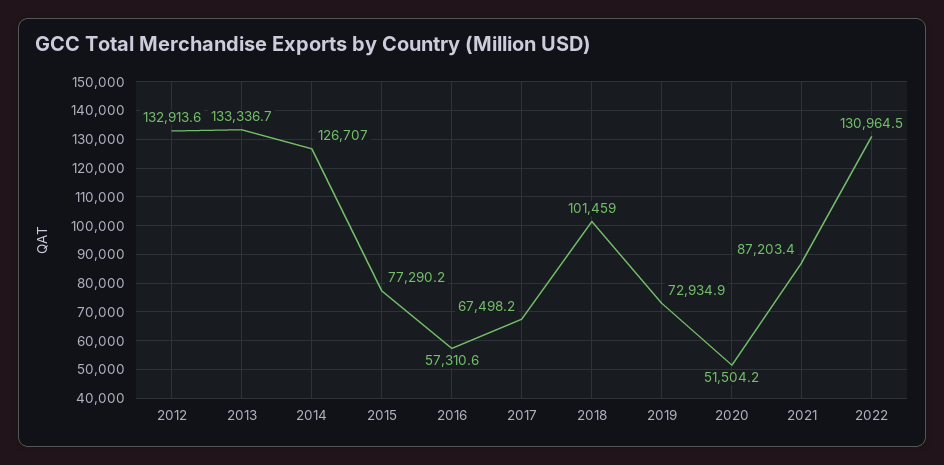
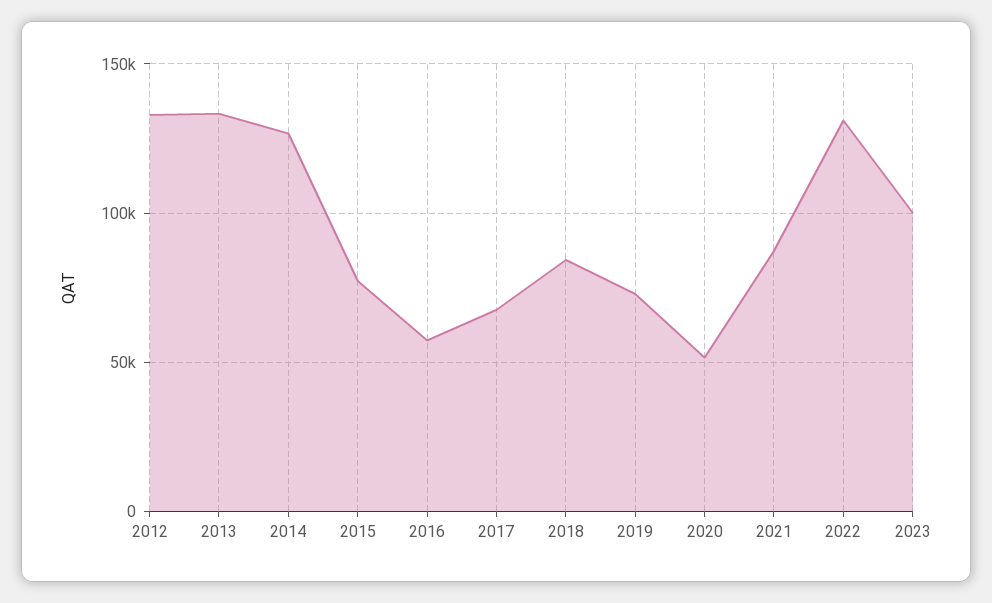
2018: 101459 -> 85000
2023: none -> 100000

